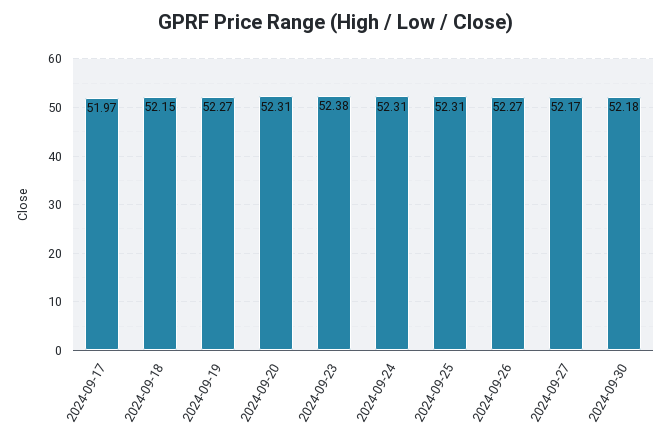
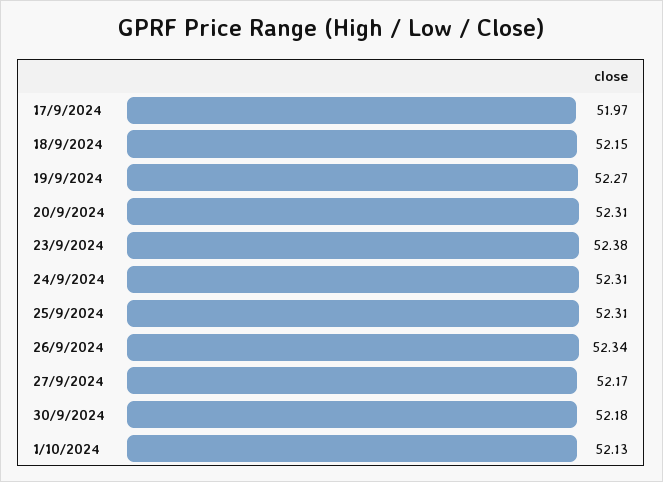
2024-09-26: 52.27 -> 52.34
1/10/2024: none -> 52.13

